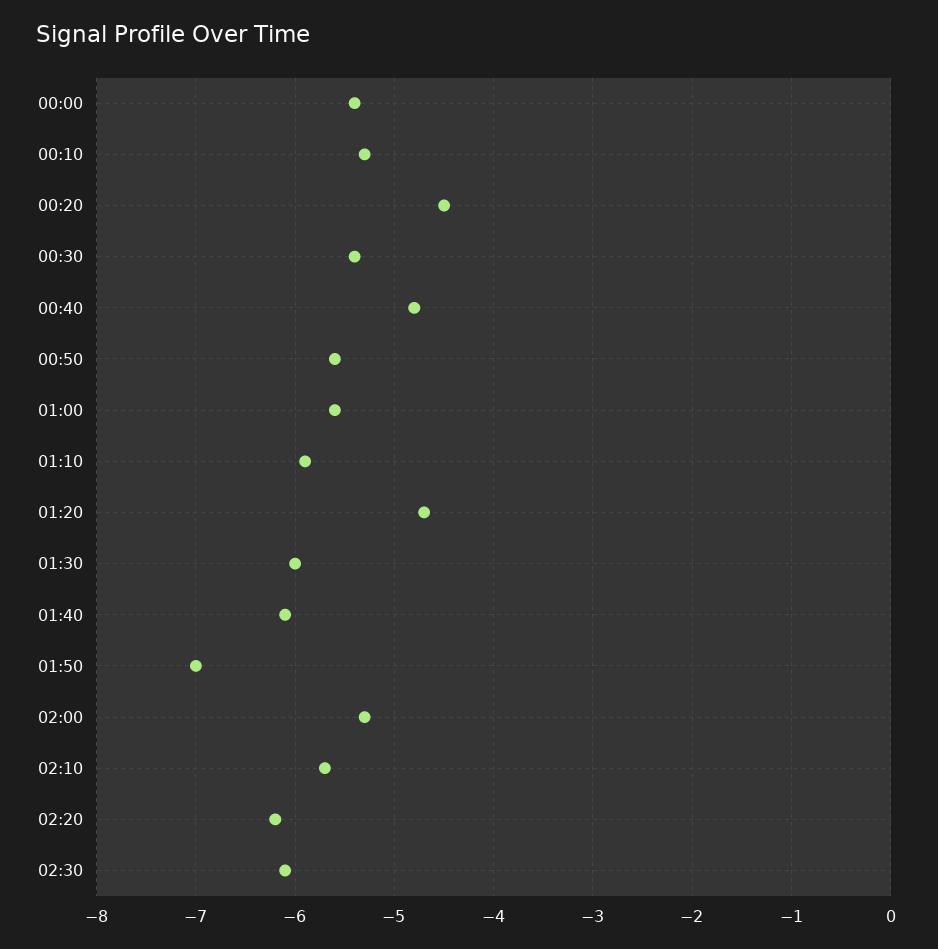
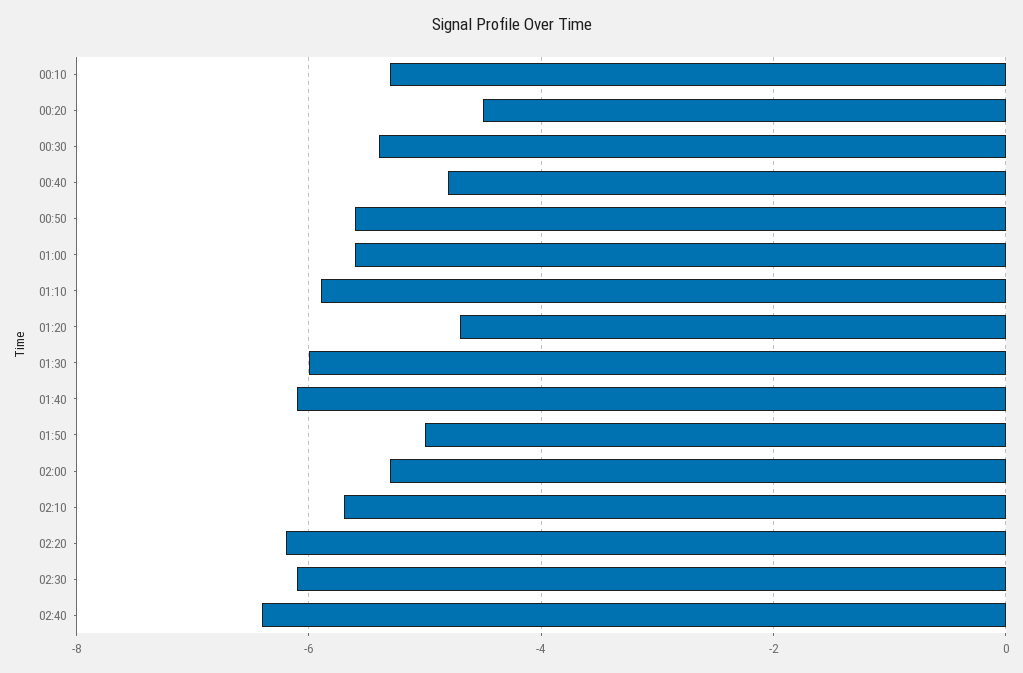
00:00: -5.4 -> none
01:50: -7 -> -5
02:40: none -> -6.5

